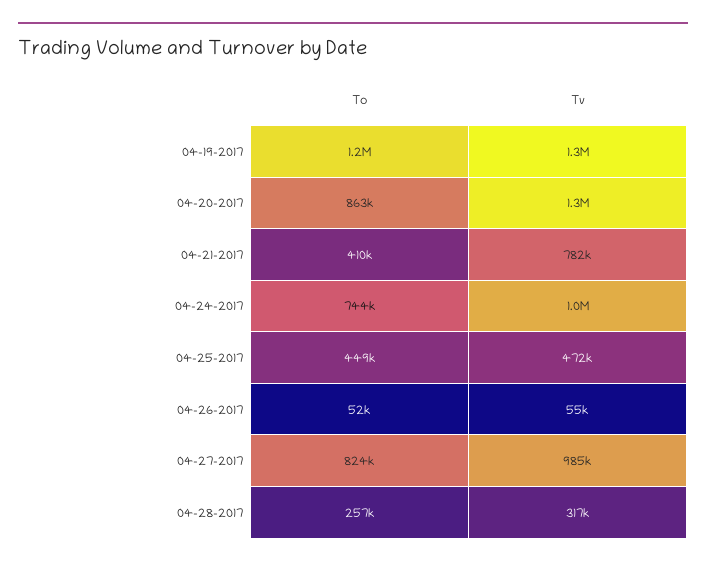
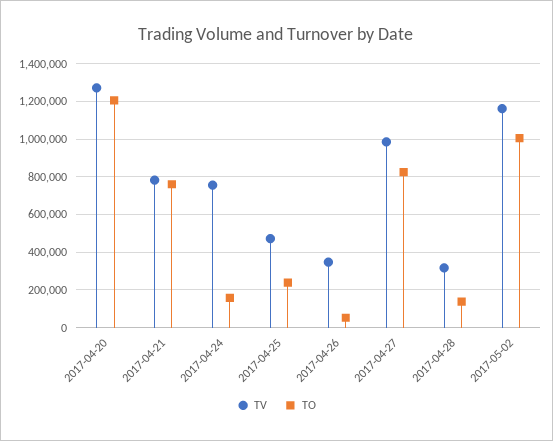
To, 04-19-2017: 1200000 -> none
Tv, 04-19-2017: 1300000 -> none
To, 04-20-2017: 863000 -> 1200000
To, 04-21-2017: 410000 -> 750000
To, 04-24-2017: 744000 -> 150000
Tv, 04-24-2017: 1000000 -> 750000
To, 04-25-2017: 449000 -> 250000
Tv, 04-26-2017: 55000 -> 350000
To, 04-28-2017: 257000 -> 150000
Tv, 2017-05-02: none -> 1150000
To, 2017-05-02: none -> 1000000

